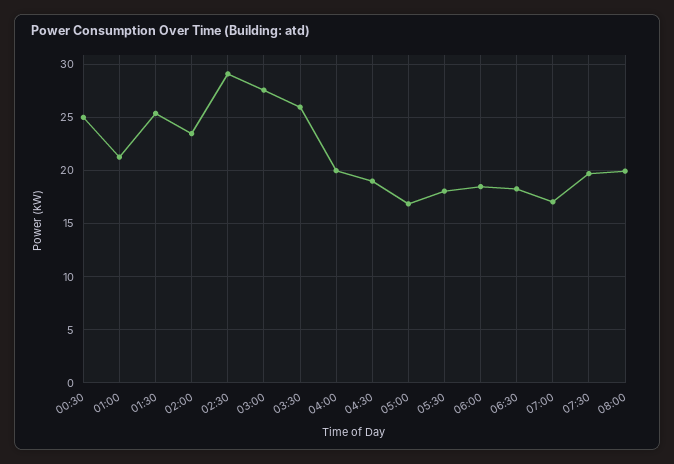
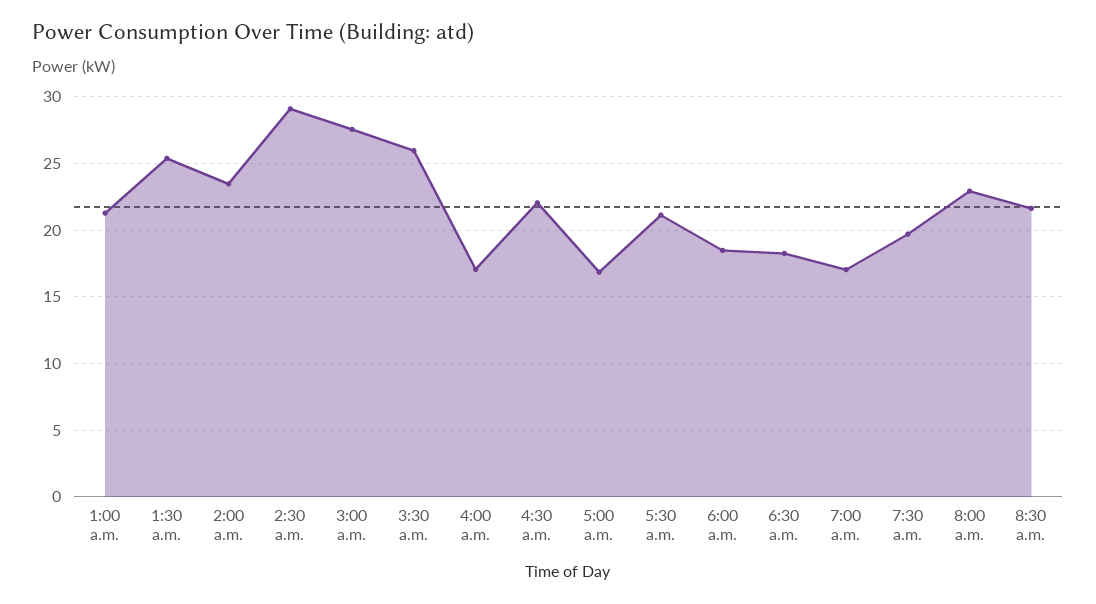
00:30: 25 -> none
04:00: 20 -> 17
04:30: 19 -> 22
05:30: 18 -> 21
08:00: 20 -> 23
8:30 a.m.: none -> 21.5

